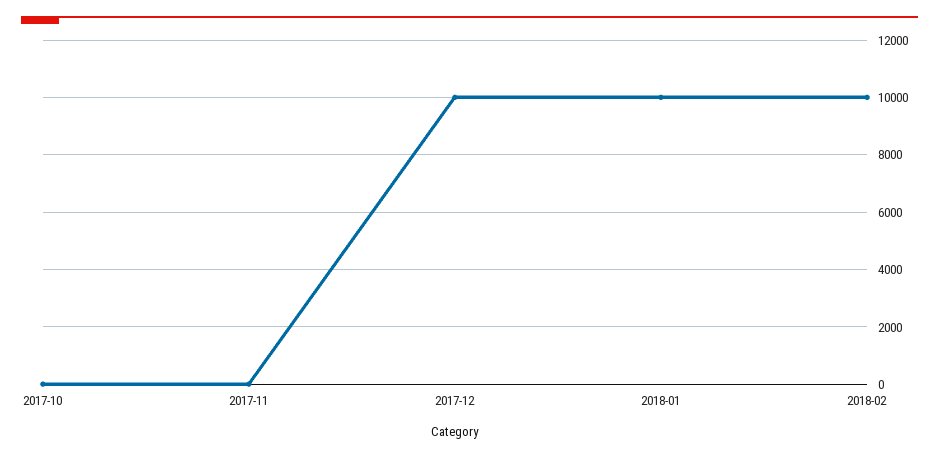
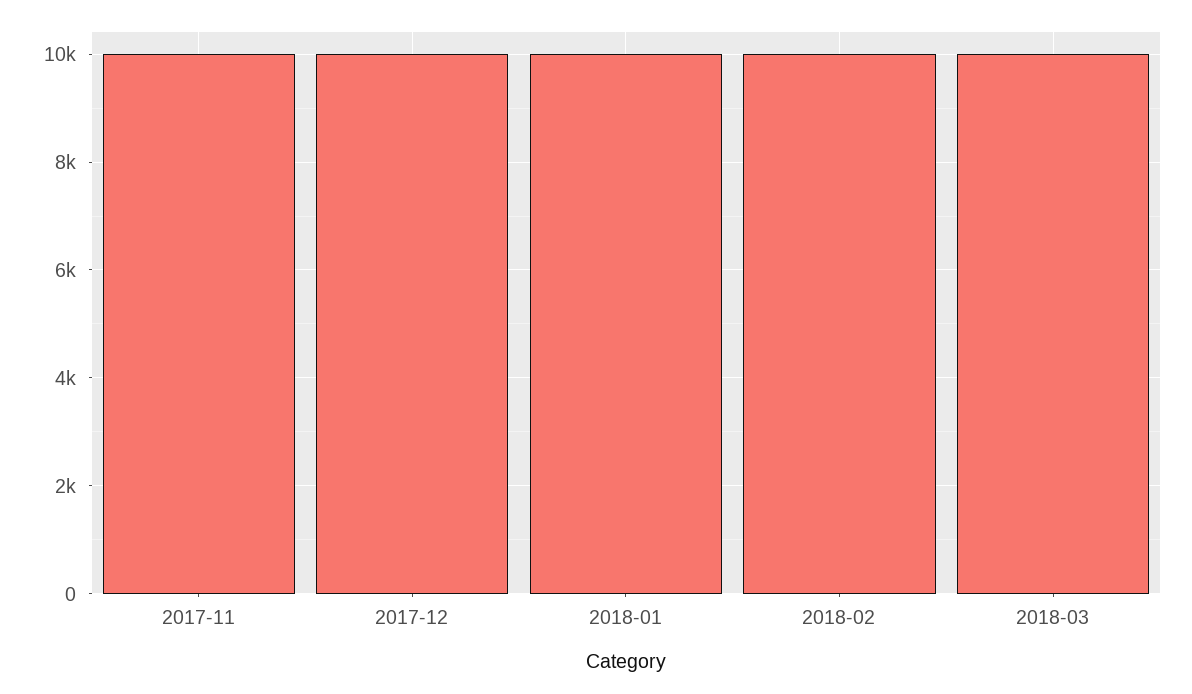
2017-10: 0 -> none
2017-11: 0 -> 10000
2018-03: none -> 10000

